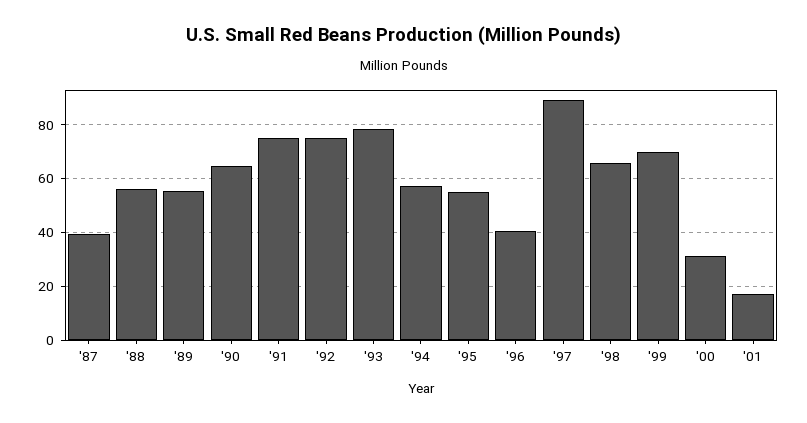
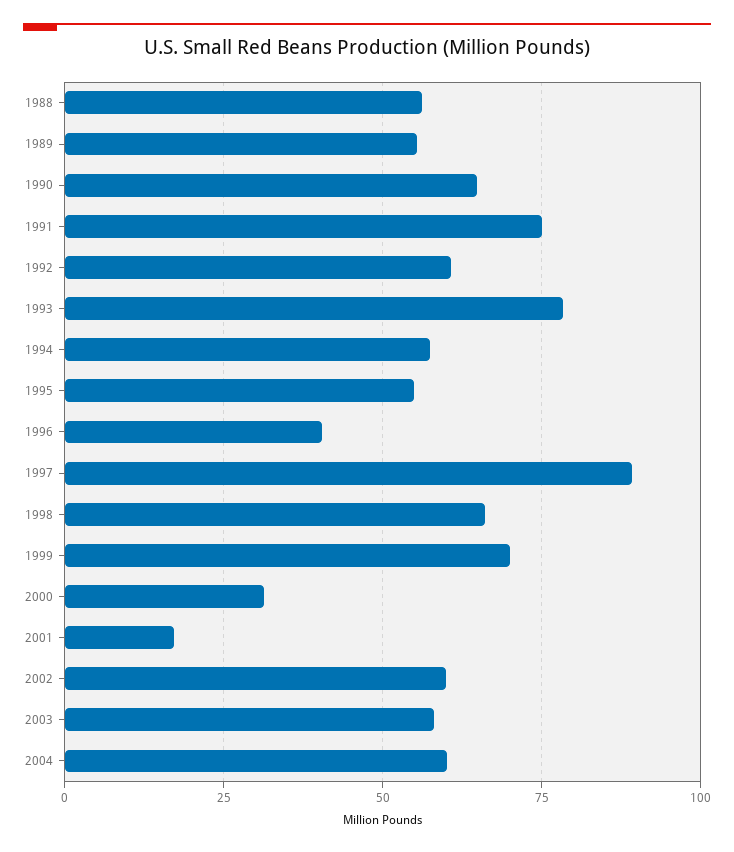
'87: 40 -> none
'92: 75 -> 60
2002: none -> 60
2003: none -> 57.5
2004: none -> 60

